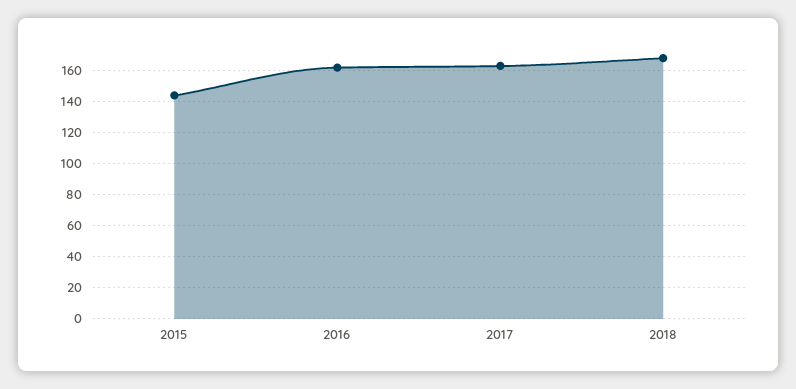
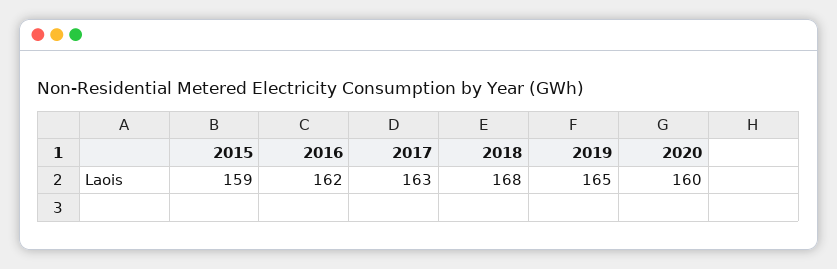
2015: 145 -> 159
2019: none -> 165
2020: none -> 160

